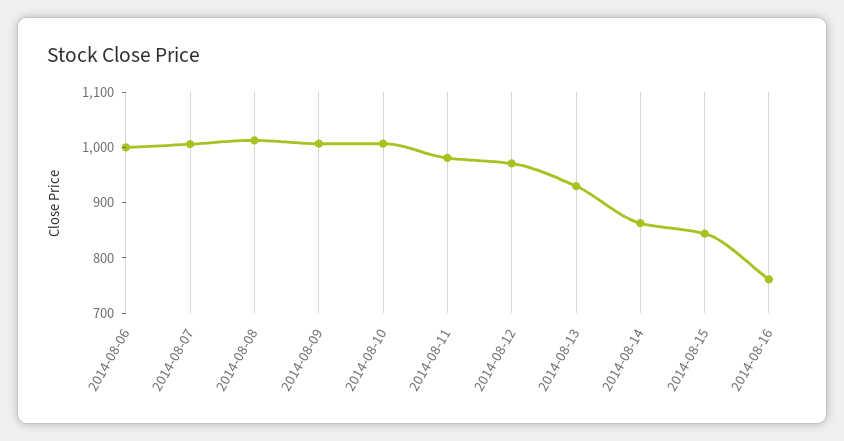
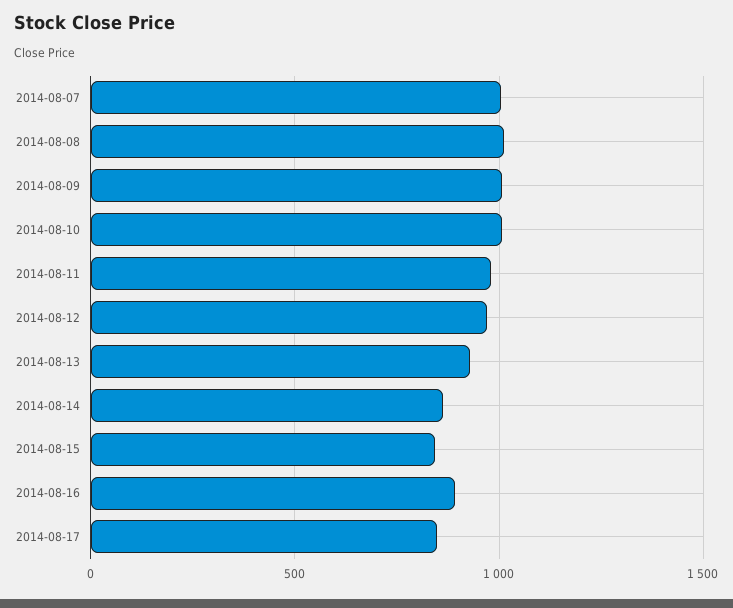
2014-08-06: 1000 -> none
2014-08-16: 760 -> 900
2014-08-17: none -> 850

